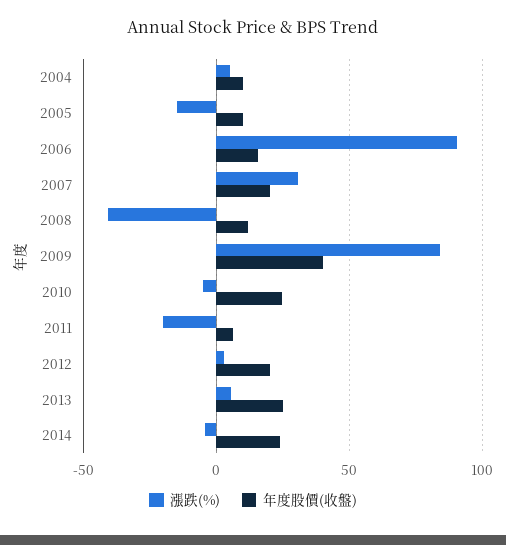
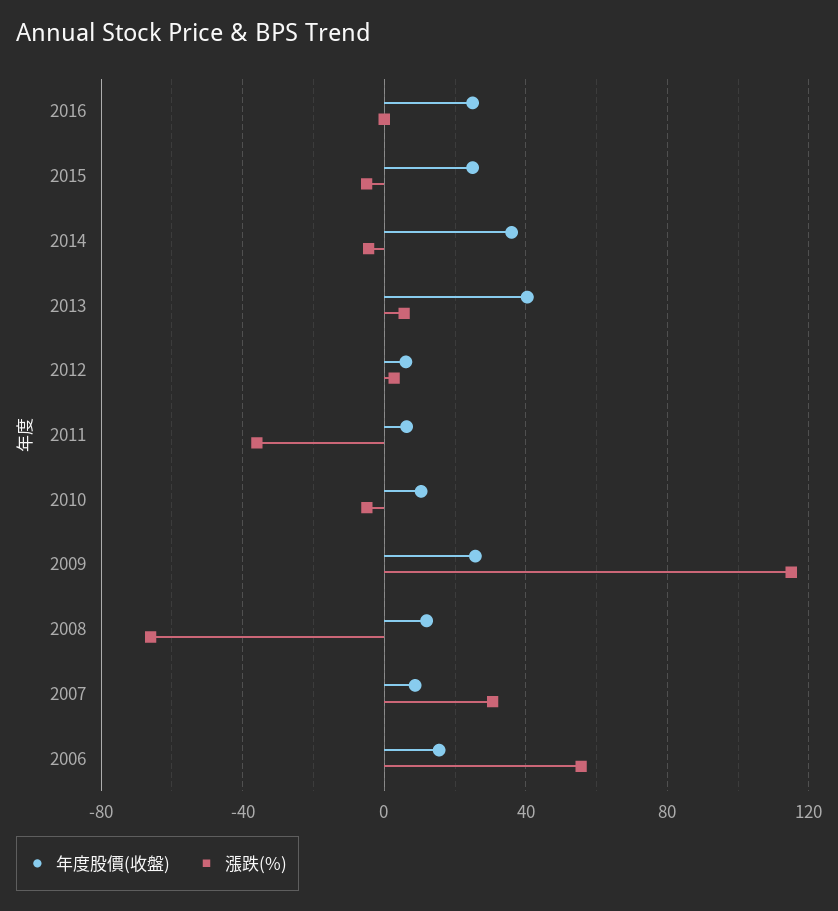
漲跌(%), 2004: 5 -> none
年度股價(收盤), 2004: 10 -> none
漲跌(%), 2005: -15 -> none
年度股價(收盤), 2005: 10 -> none
漲跌(%), 2006: 90 -> 55
年度股價(收盤), 2007: 20 -> 10
漲跌(%), 2008: -40 -> -65
漲跌(%), 2009: 85 -> 115
年度股價(收盤), 2009: 40 -> 25
年度股價(收盤), 2010: 25 -> 10
漲跌(%), 2011: -20 -> -35
年度股價(收盤), 2012: 20 -> 5
年度股價(收盤), 2013: 25 -> 40
年度股價(收盤), 2014: 25 -> 35
年度股價(收盤), 2016: none -> 25
漲跌(%), 2016: none -> 0
年度股價(收盤), 2015: none -> 25
漲跌(%), 2015: none -> -5

